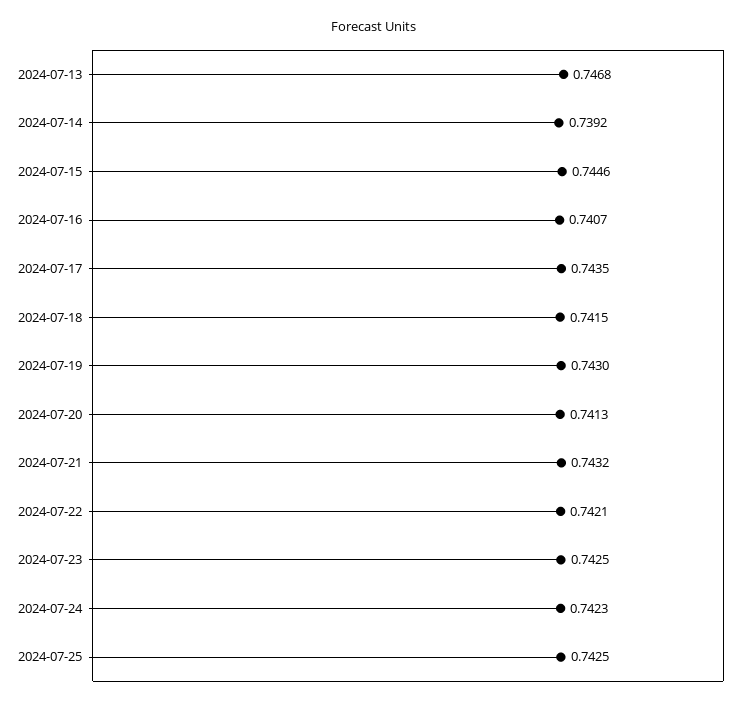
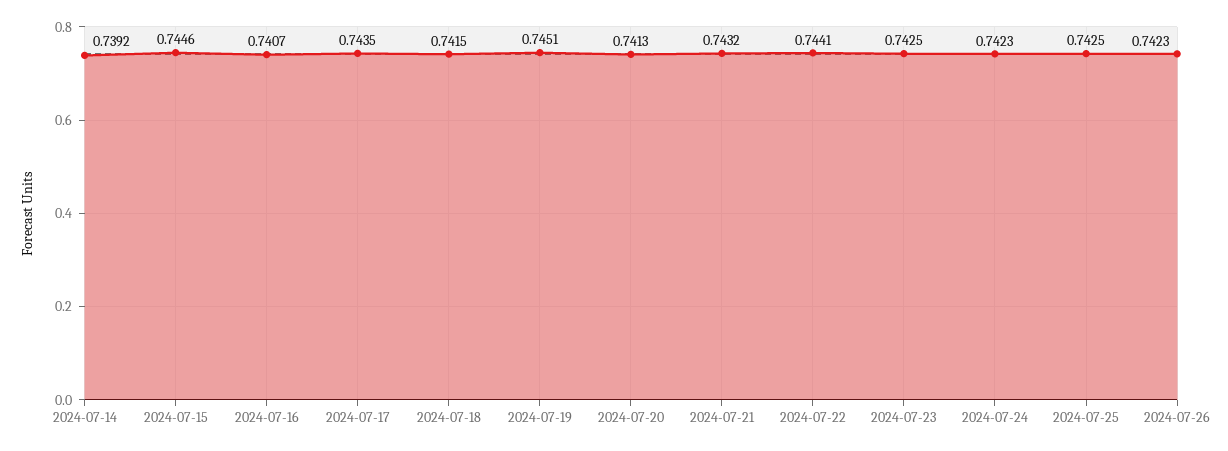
2024-07-13: 0.7468 -> none
2024-07-19: 0.743 -> 0.7451
2024-07-22: 0.7421 -> 0.7441
2024-07-26: none -> 0.7423

